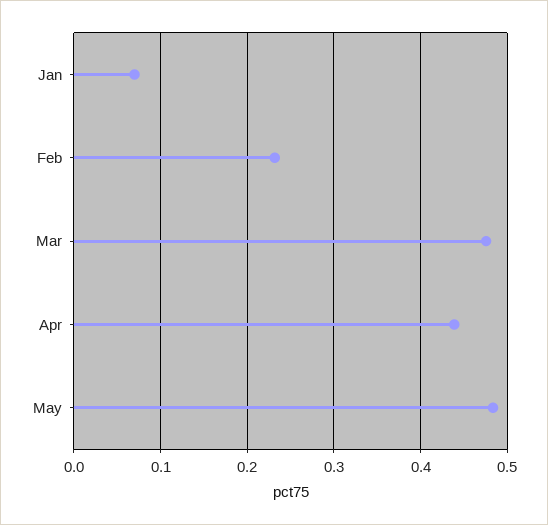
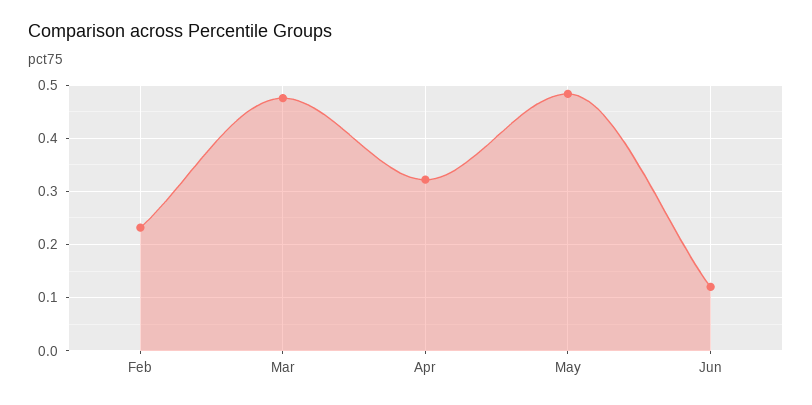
Jan: 0.07 -> none
Apr: 0.44 -> 0.32
Jun: none -> 0.12

